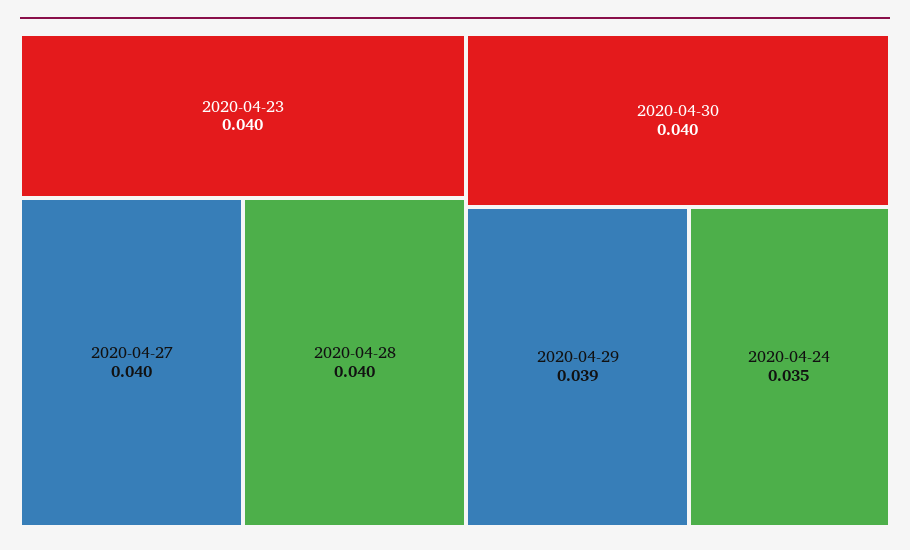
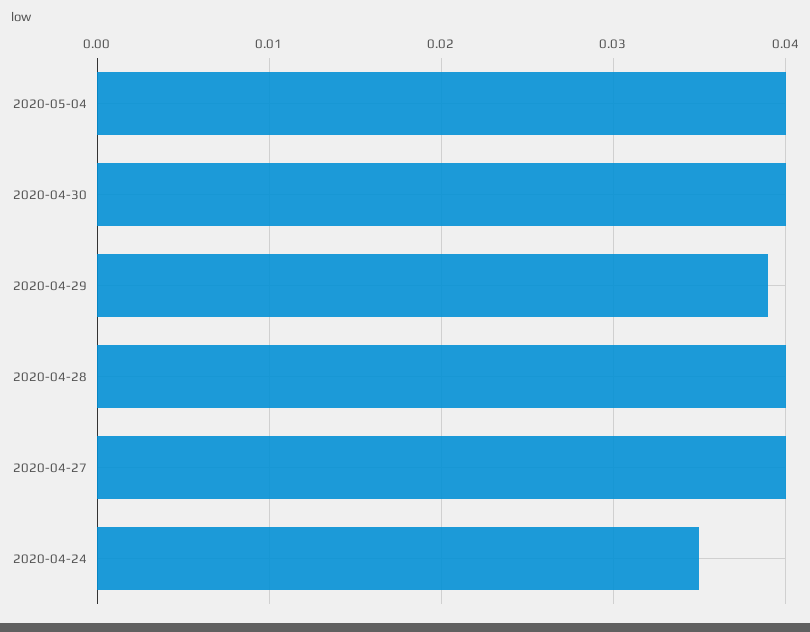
2020-04-23: 0.04 -> none
2020-05-04: none -> 0.04

